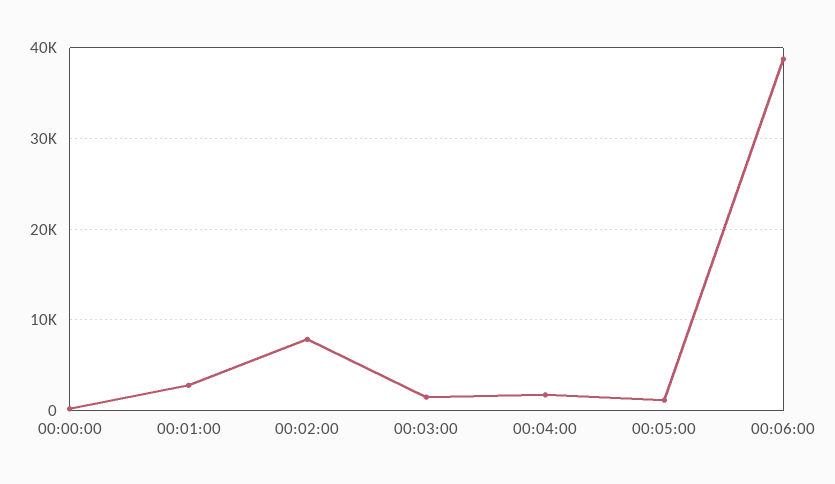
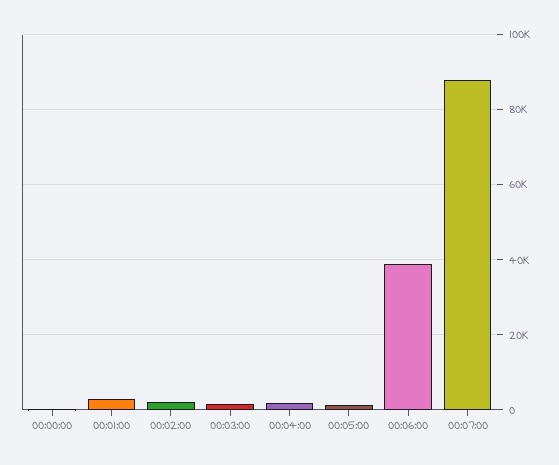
00:02:00: 8000 -> 2000
00:07:00: none -> 88000

